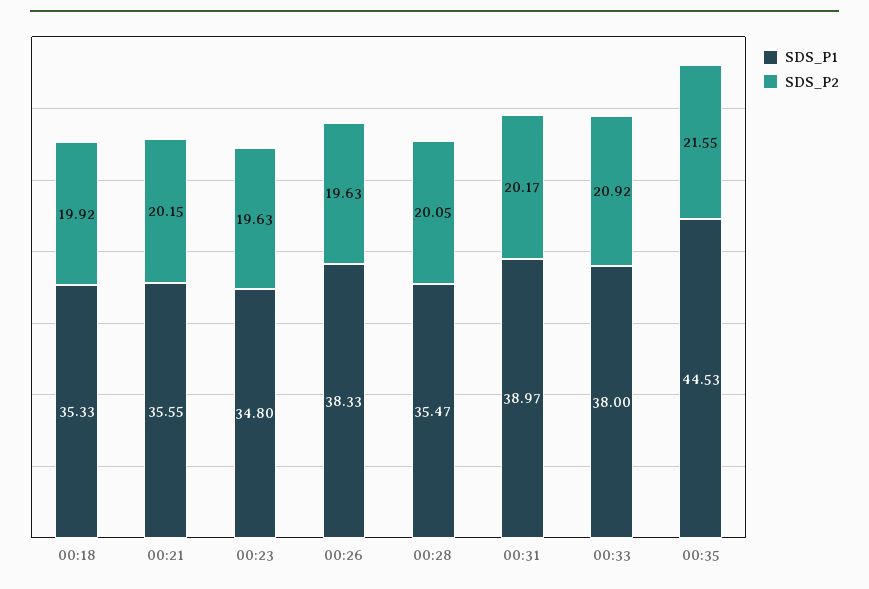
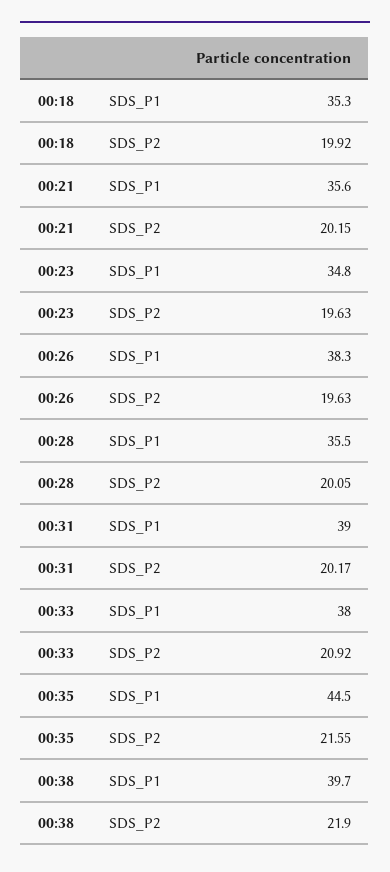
SDS_P1, 00:38: none -> 39.7
SDS_P2, 00:38: none -> 21.9

